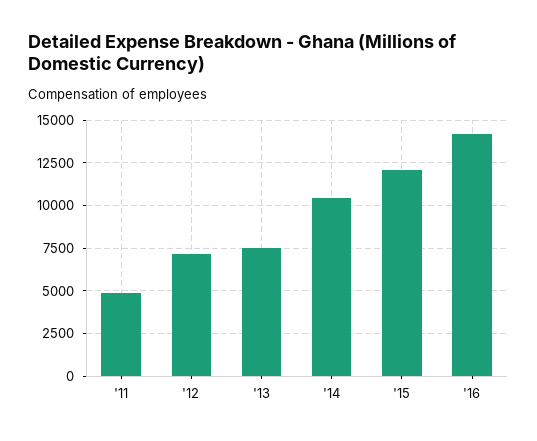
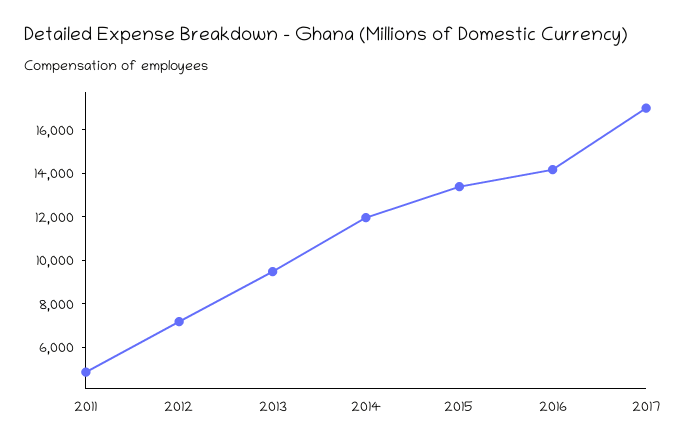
'13: 7500 -> 9500
'14: 10500 -> 12000
'15: 12000 -> 13500
2017: none -> 17000

